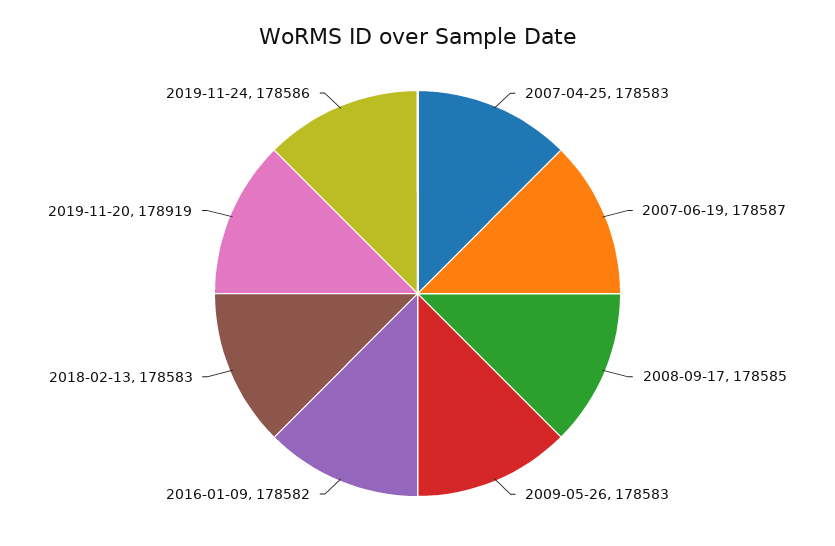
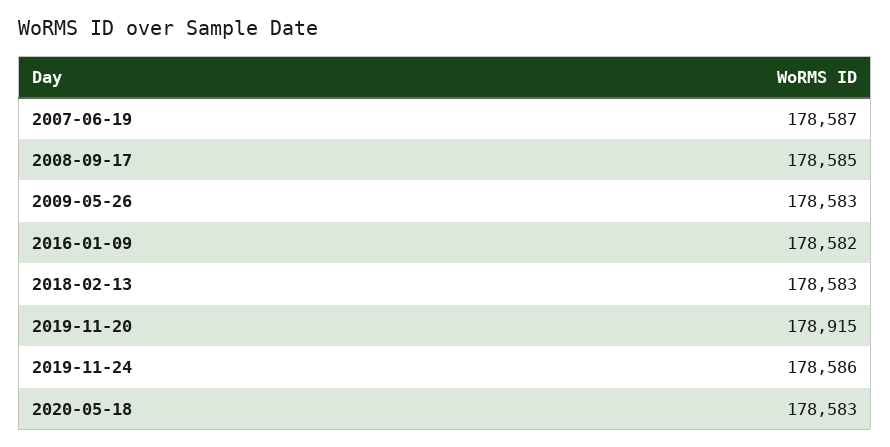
2007-04-25: 178583 -> none
2019-11-20: 178919 -> 178915
2020-05-18: none -> 178583

